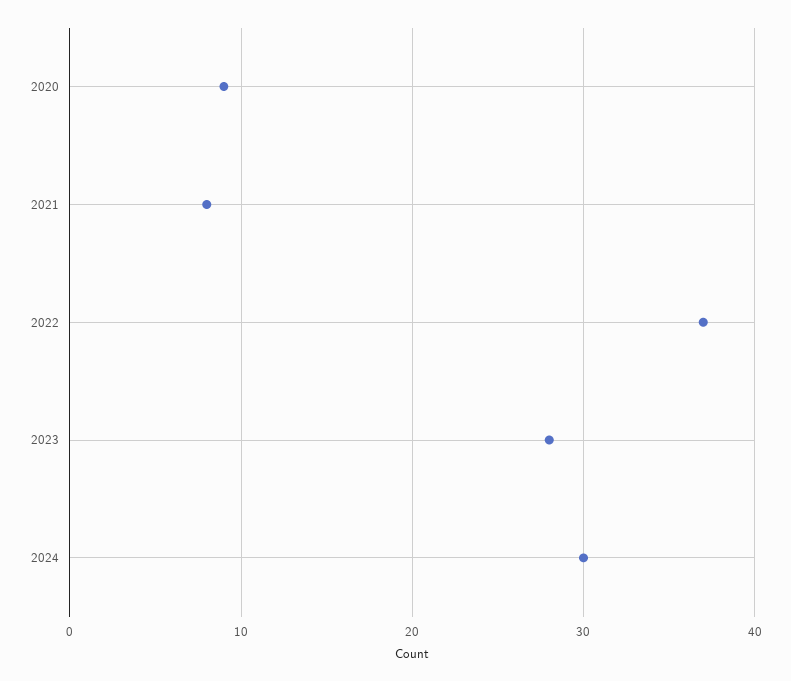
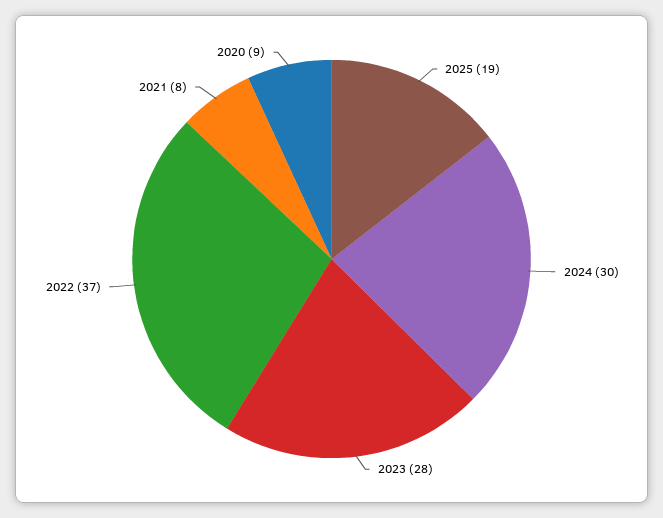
2025: none -> 19

